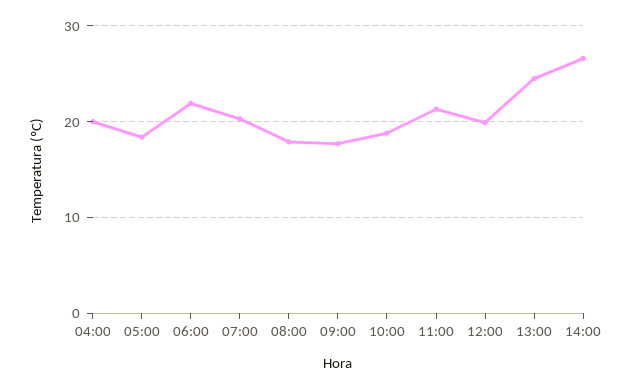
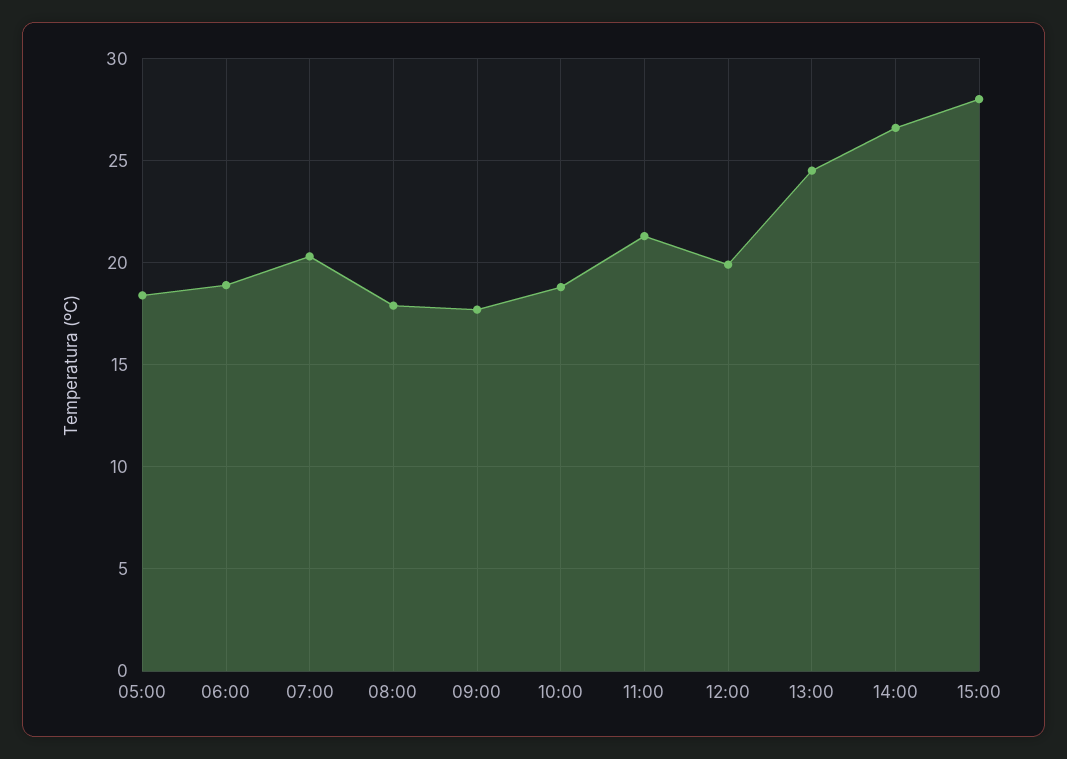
04:00: 20 -> none
06:00: 22 -> 19
15:00: none -> 28

